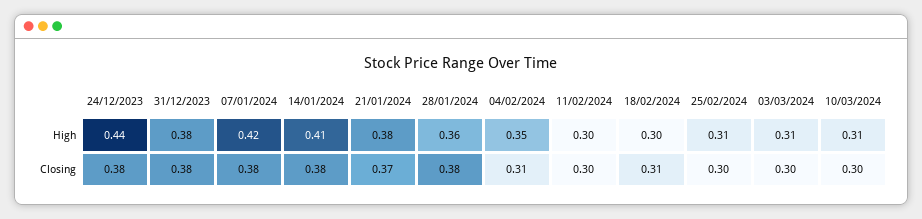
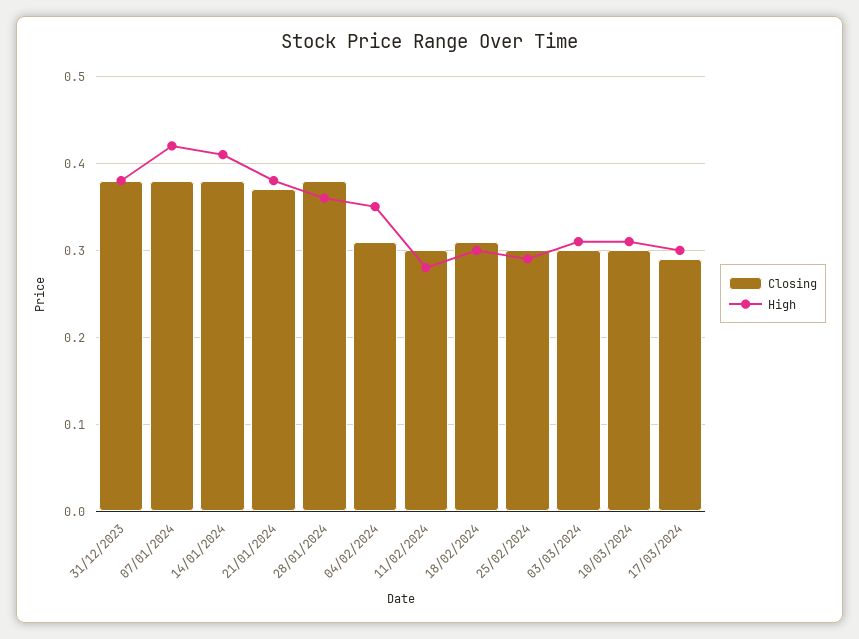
High, 24/12/2023: 0.44 -> none
High, 11/02/2024: 0.3 -> 0.28
High, 25/02/2024: 0.31 -> 0.29
Closing, 24/12/2023: 0.38 -> none
Closing, 17/03/2024: none -> 0.29
High, 17/03/2024: none -> 0.3

